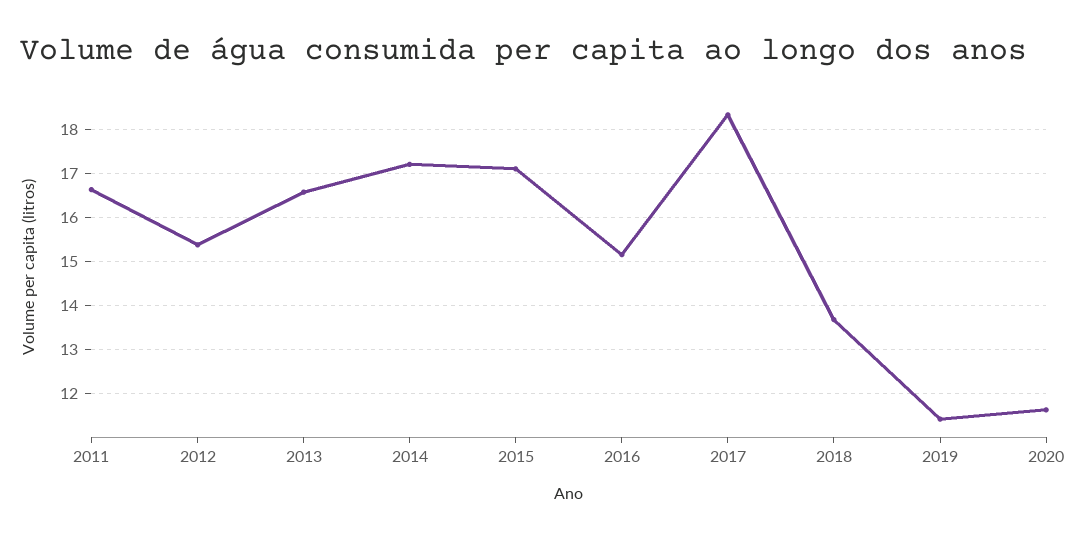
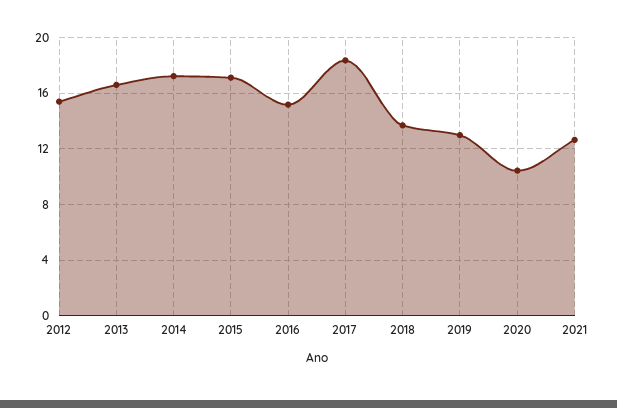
2011: 16.6 -> none
2019: 11.4 -> 13
2020: 11.6 -> 10.5
2021: none -> 12.5

